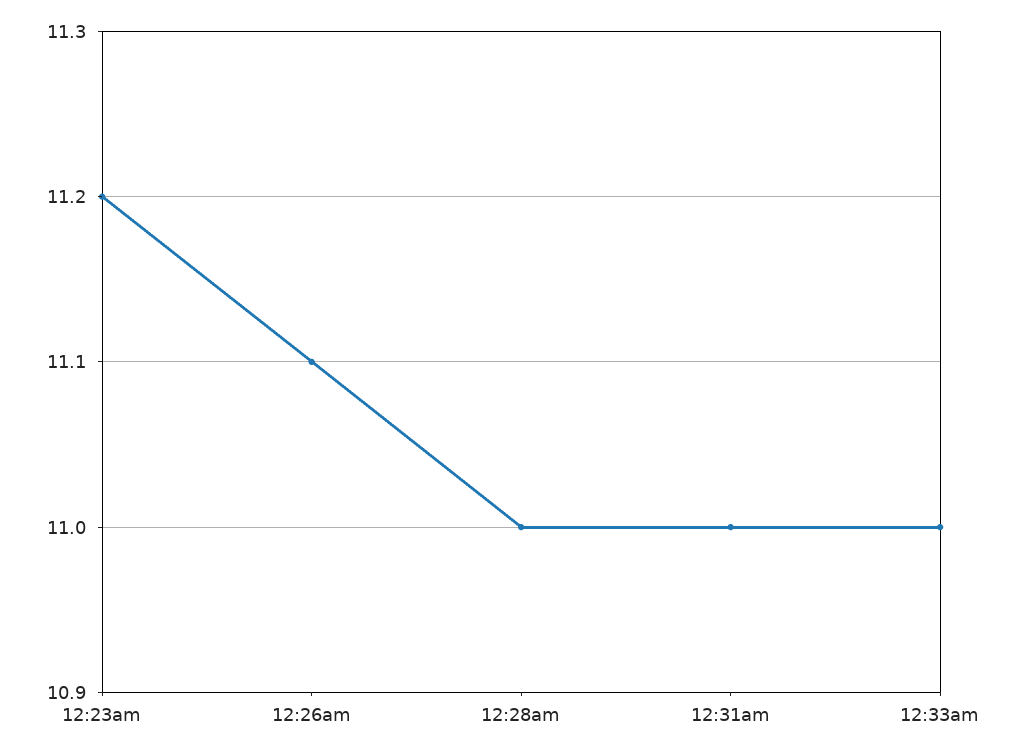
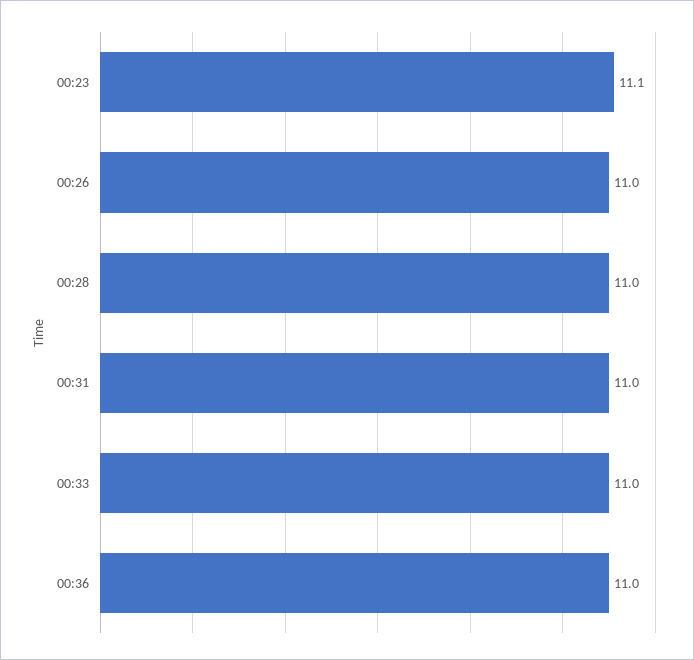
12:23am: 11.2 -> 11.1
12:26am: 11.1 -> 11
00:36: none -> 11

